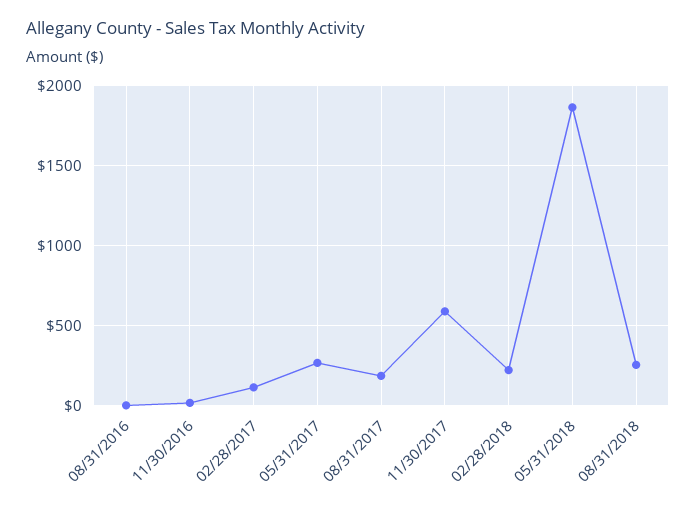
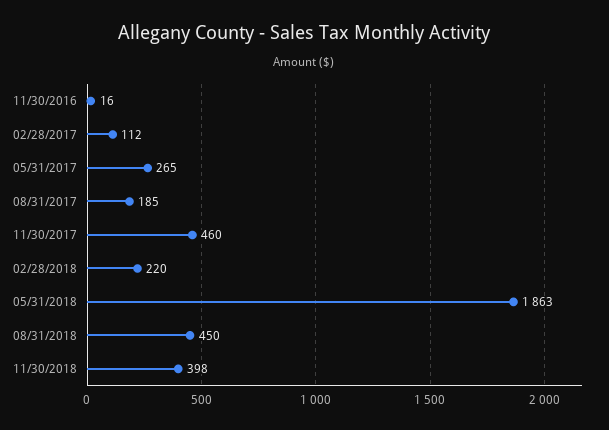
08/31/2016: 0 -> none
11/30/2017: 600 -> 460
08/31/2018: 250 -> 450
11/30/2018: none -> 398

